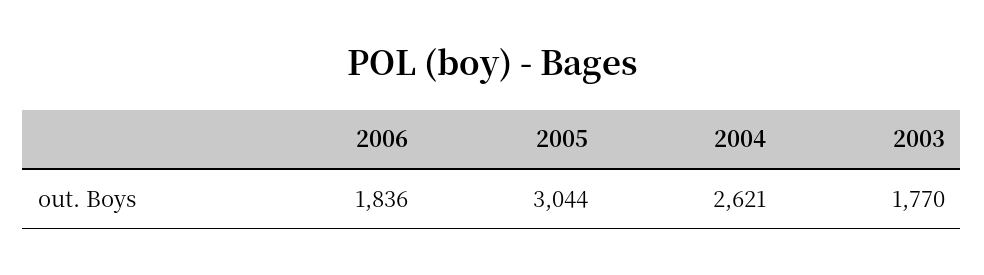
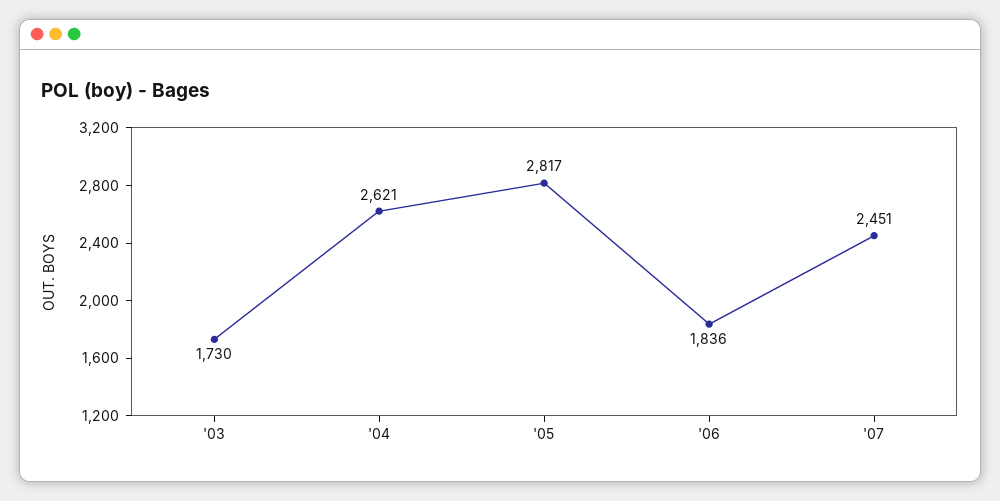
2005: 3044 -> 2817
2003: 1770 -> 1730
'07: none -> 2451

